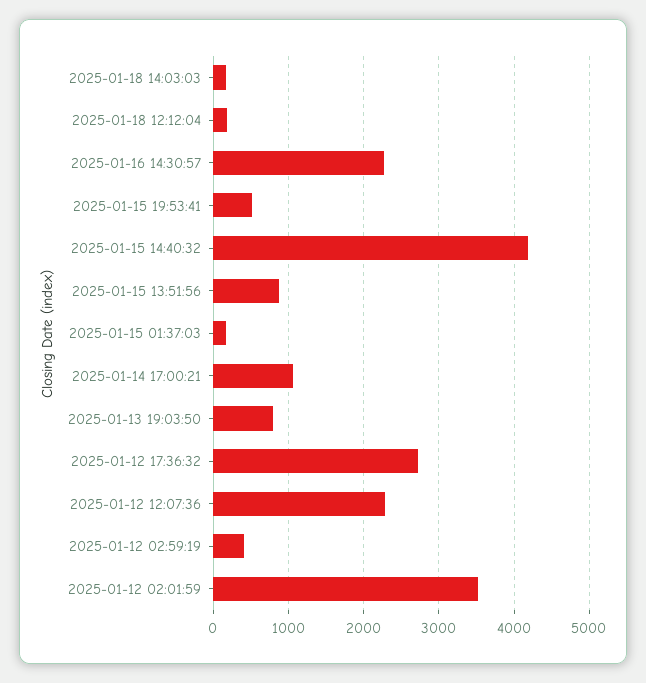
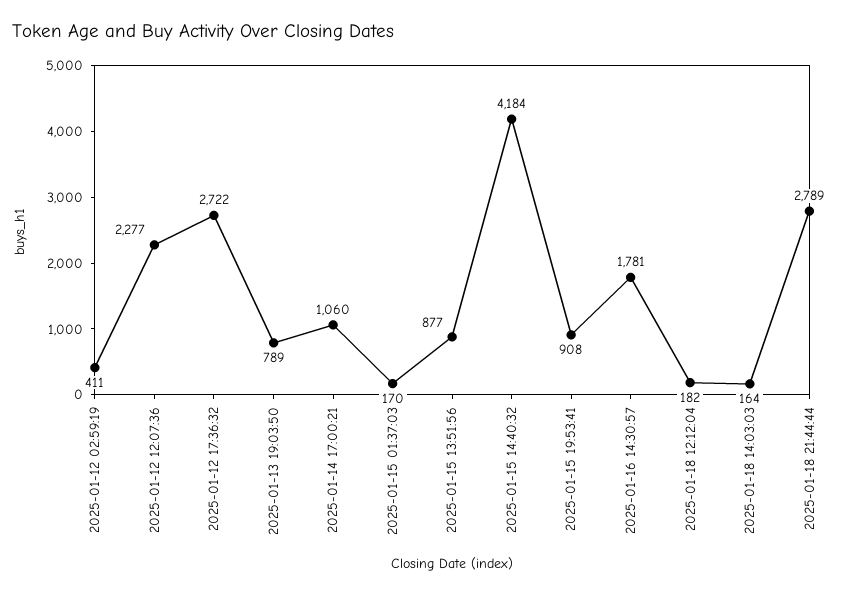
2025-01-16 14:30:57: 2300 -> 1781
2025-01-15 19:53:41: 500 -> 908
2025-01-12 02:01:59: 3500 -> none
2025-01-18 21:44:44: none -> 2789

